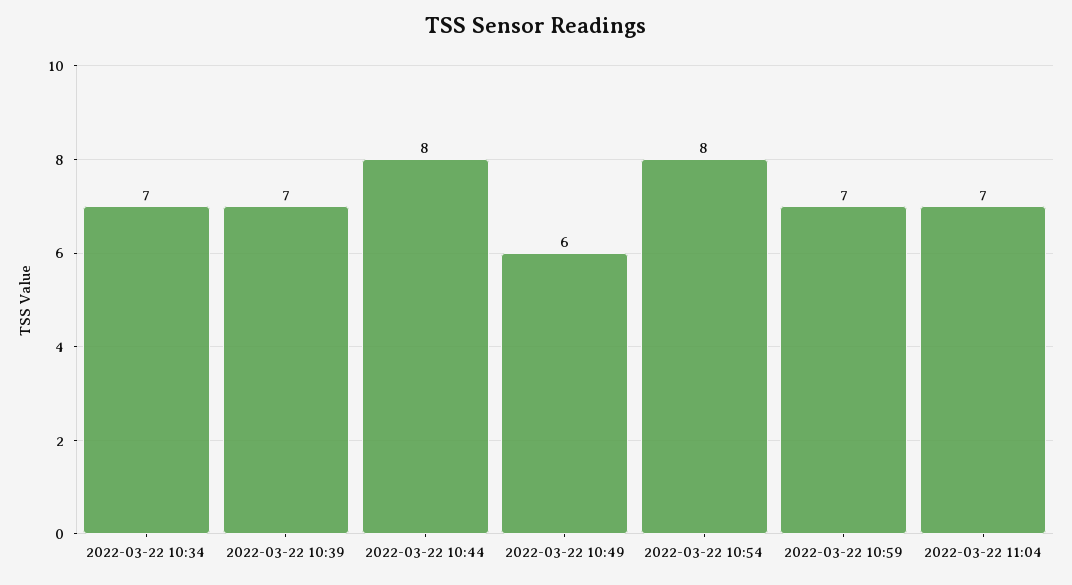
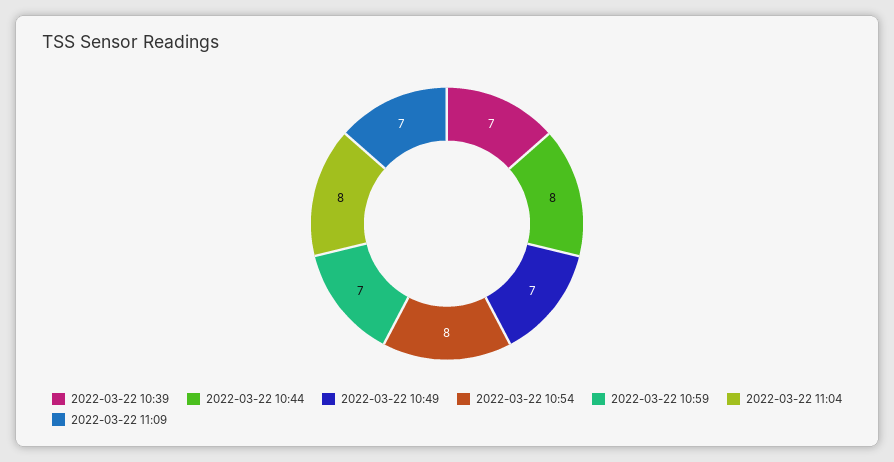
2022-03-22 10:34: 7 -> none
2022-03-22 10:49: 6 -> 7
2022-03-22 11:04: 7 -> 8
2022-03-22 11:09: none -> 7

